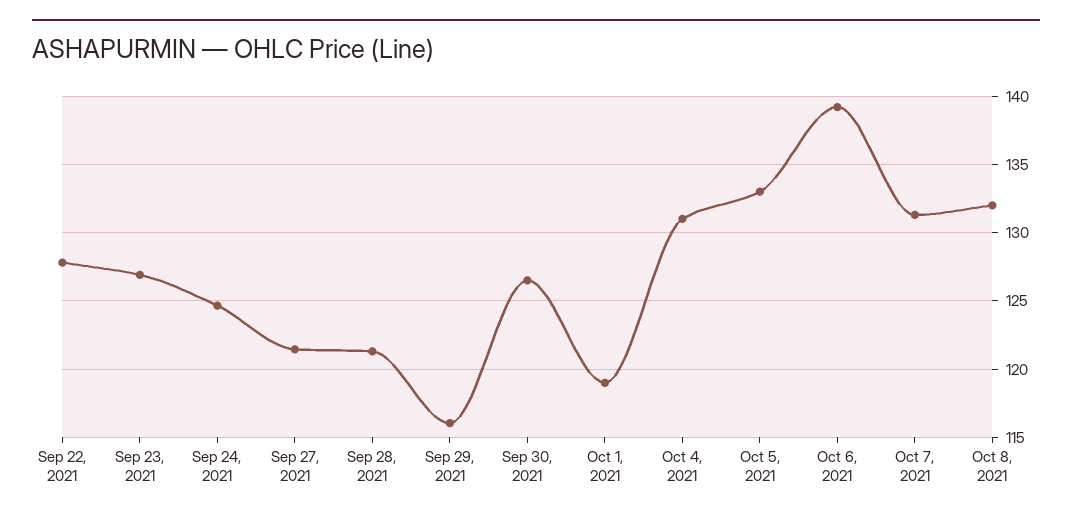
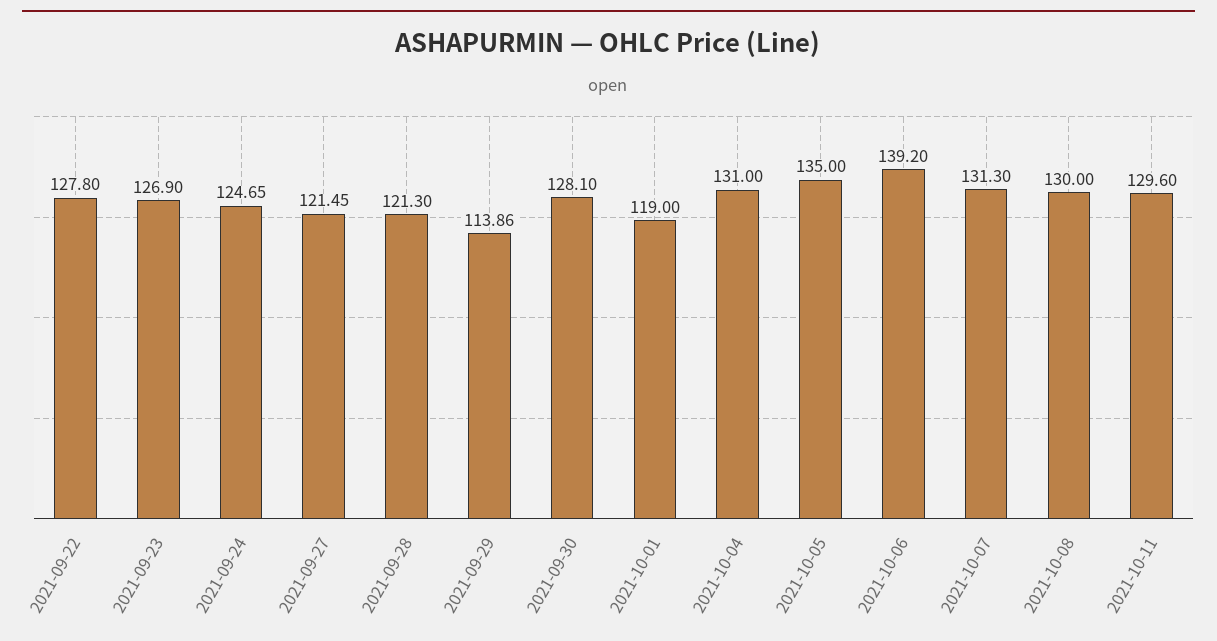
Sep 29, 2021: 116 -> 113.86
Sep 30, 2021: 126.5 -> 128.1
Oct 5, 2021: 133 -> 135
Oct 8, 2021: 132 -> 130
2021-10-11: none -> 129.6

